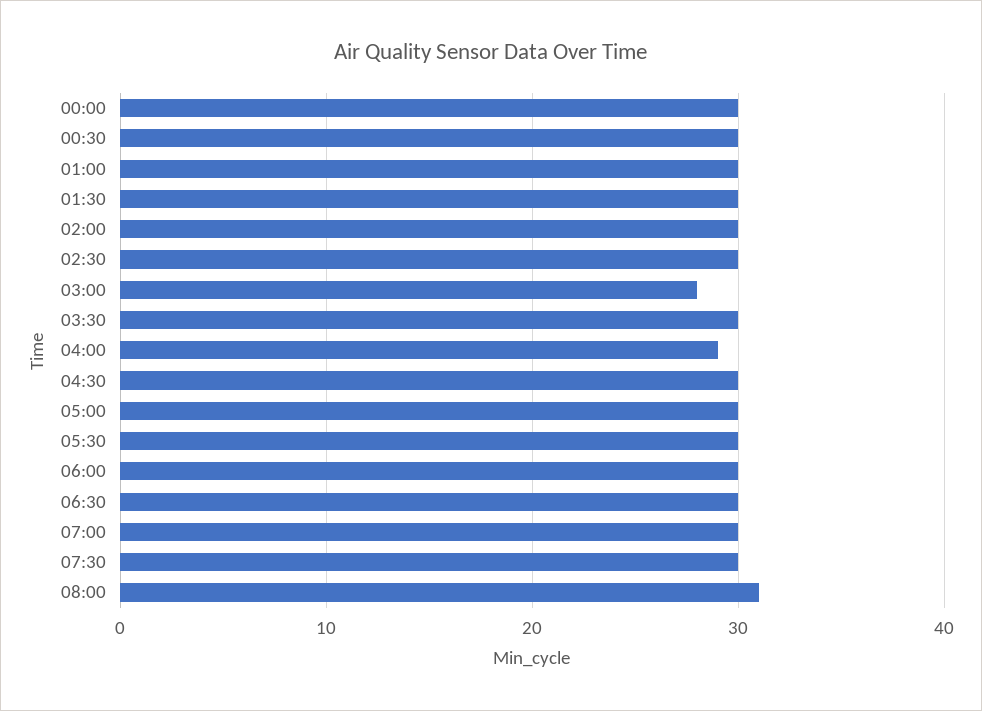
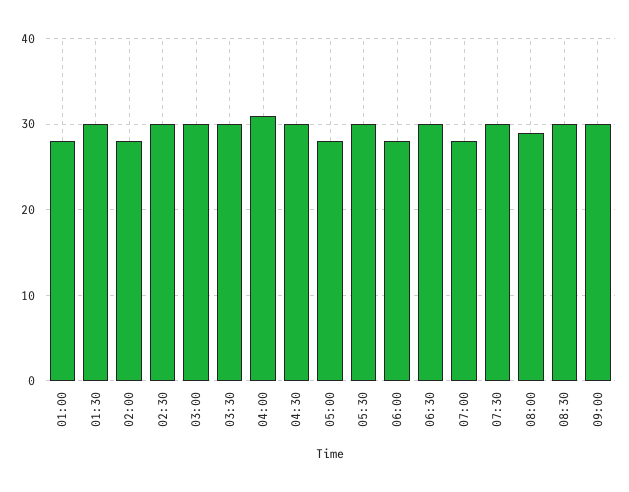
00:00: 30 -> none
00:30: 30 -> none
01:00: 30 -> 28
02:00: 30 -> 28
03:00: 28 -> 30
04:00: 29 -> 31
05:00: 30 -> 28
06:00: 30 -> 28
07:00: 30 -> 28
08:00: 31 -> 29
08:30: none -> 30
09:00: none -> 30

